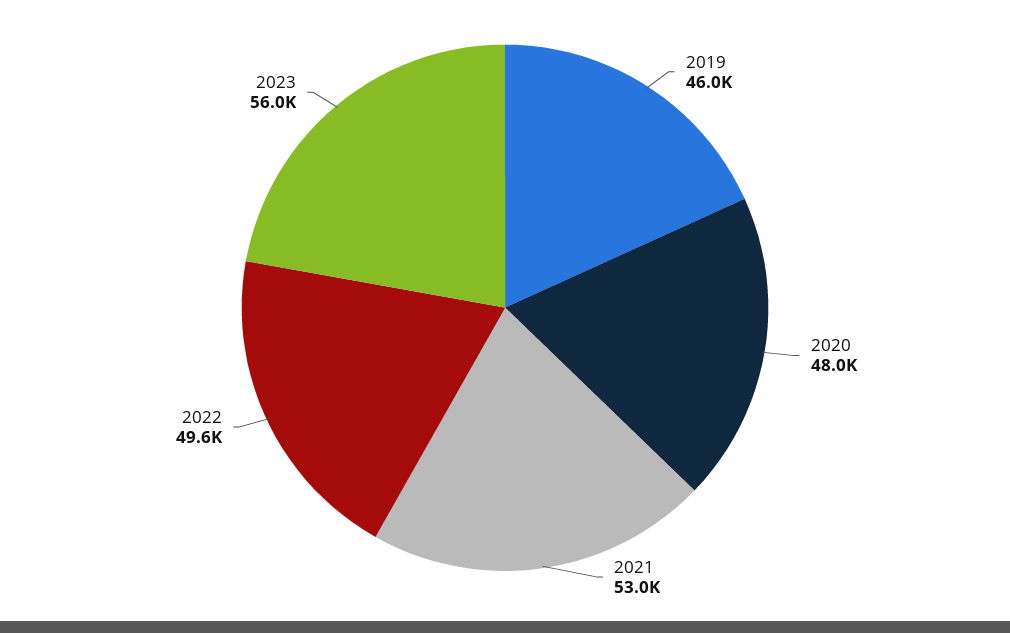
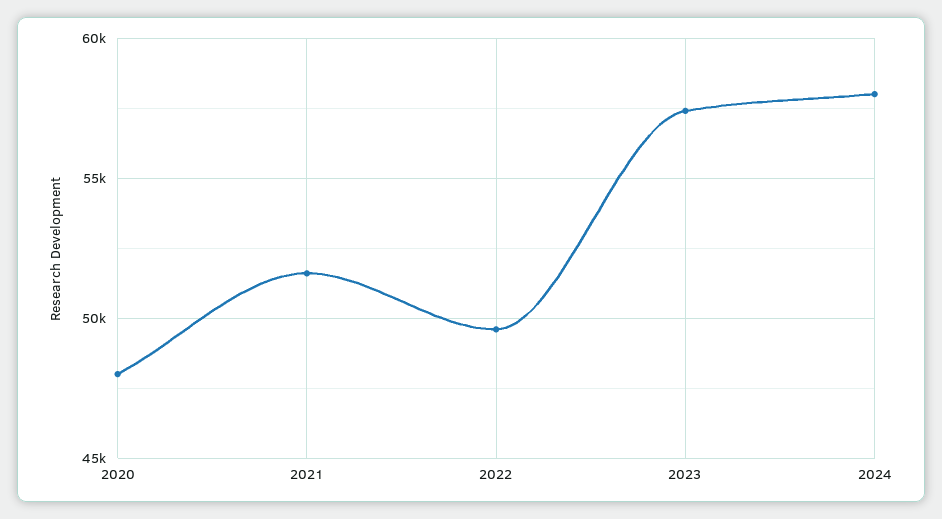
2019: 46000 -> none
2021: 53000 -> 51500
2023: 56000 -> 57500
2024: none -> 58000

